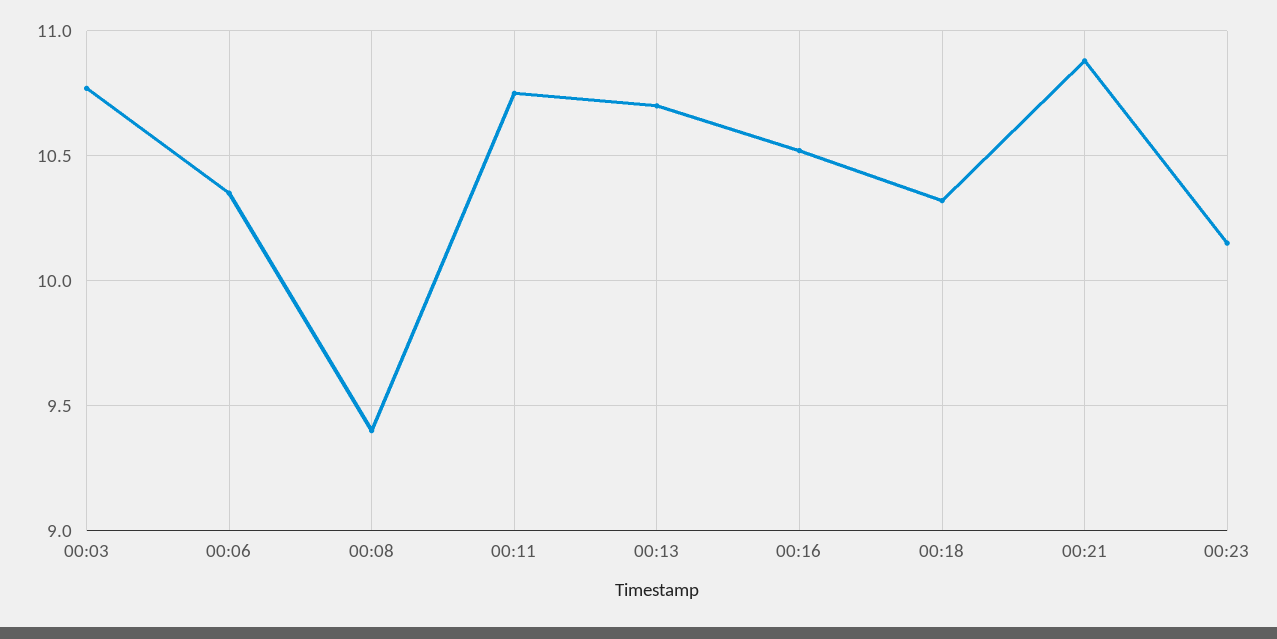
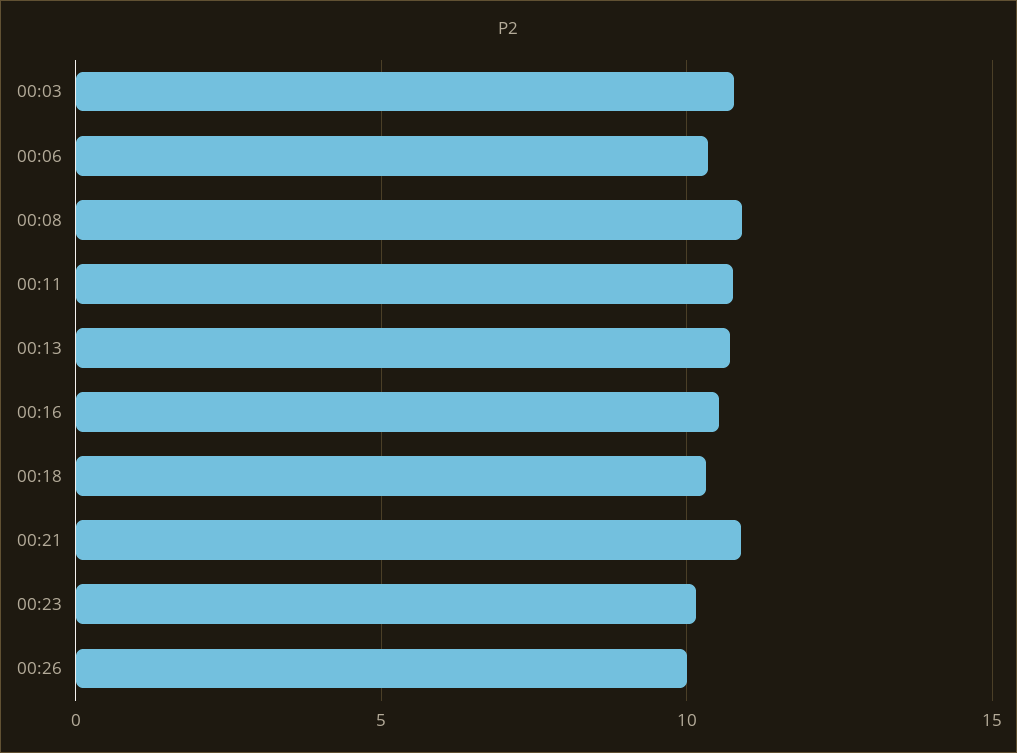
00:08: 9.4 -> 11
00:26: none -> 10

